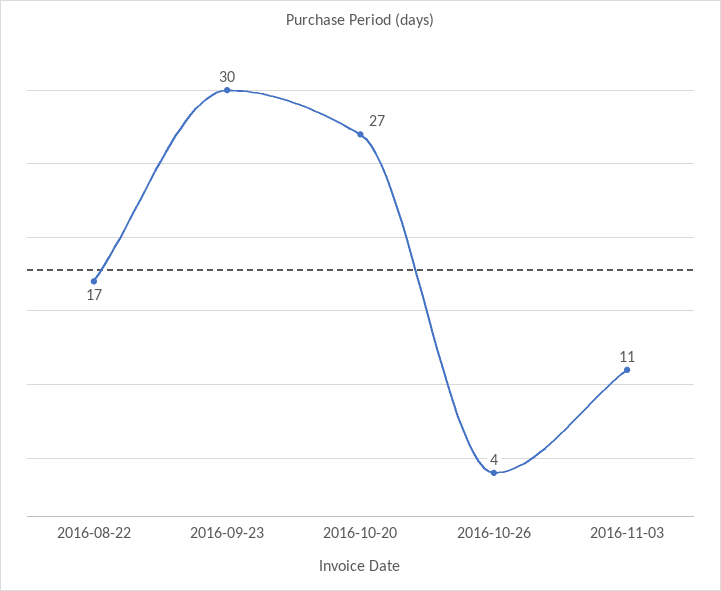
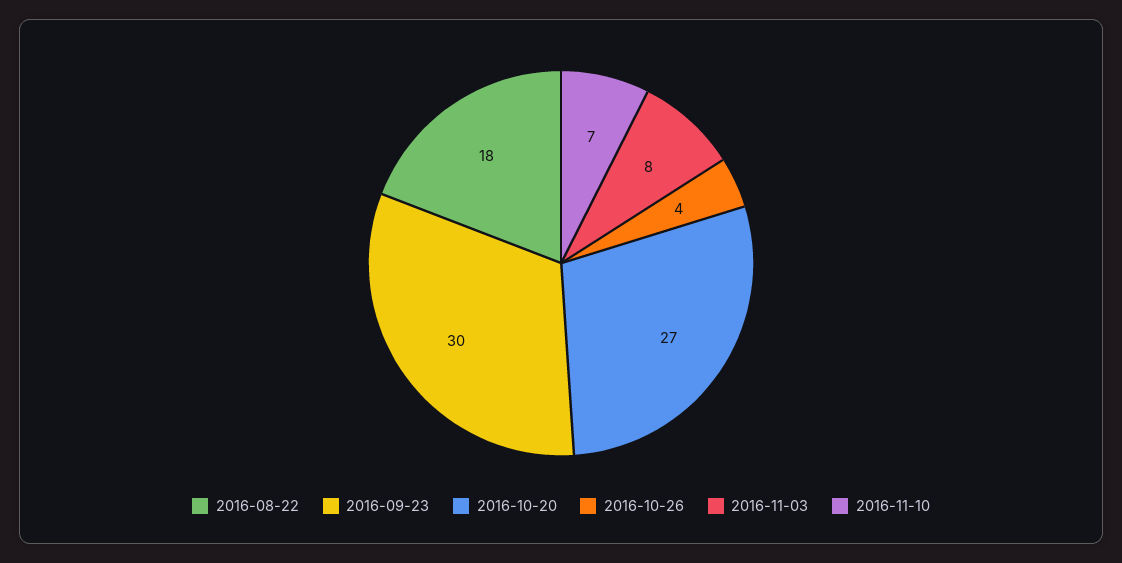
2016-08-22: 17 -> 18
2016-11-03: 11 -> 8
2016-11-10: none -> 7

